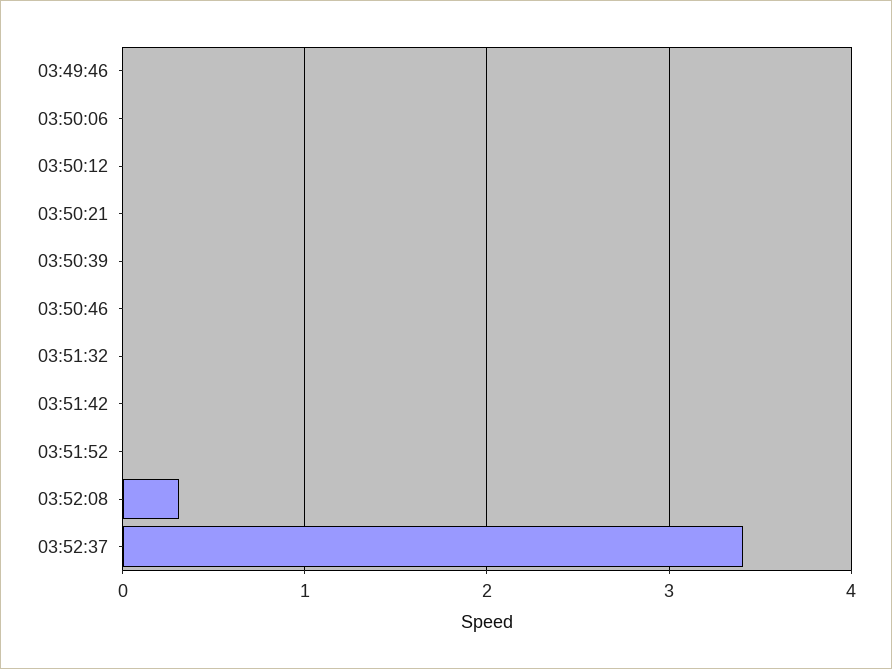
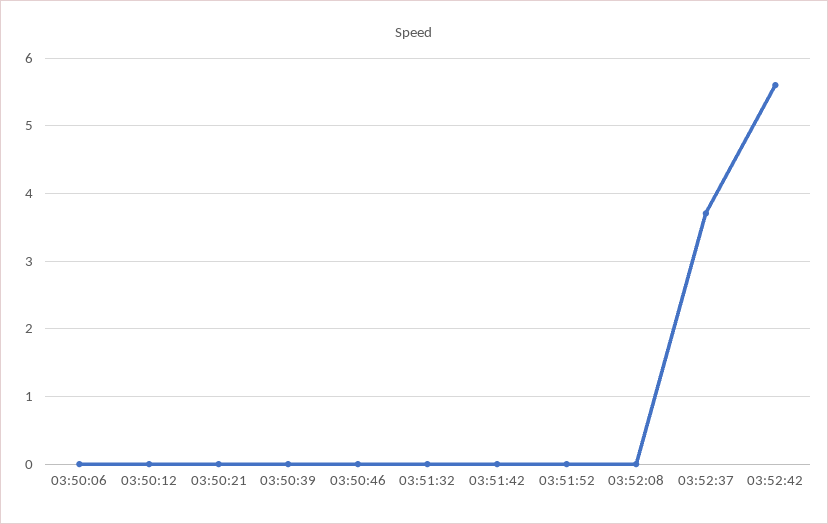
03:49:46: 0 -> none
03:52:08: 0.3 -> 0
03:52:37: 3.4 -> 3.7
03:52:42: none -> 5.6

